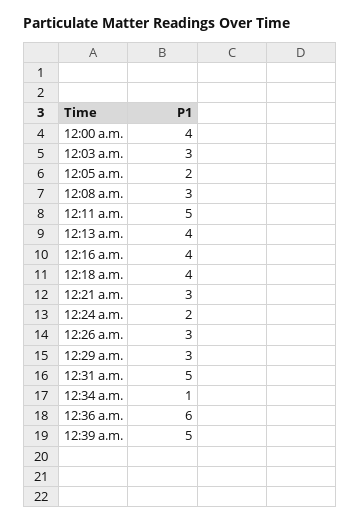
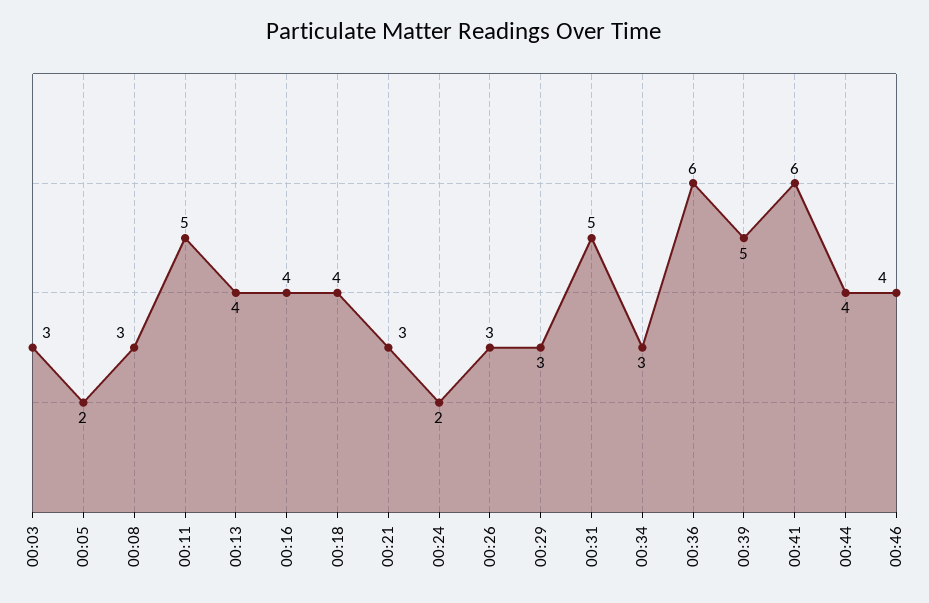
12:00 a.m.: 4 -> none
12:34 a.m.: 1 -> 3
00:41: none -> 6
00:44: none -> 4
00:46: none -> 4

